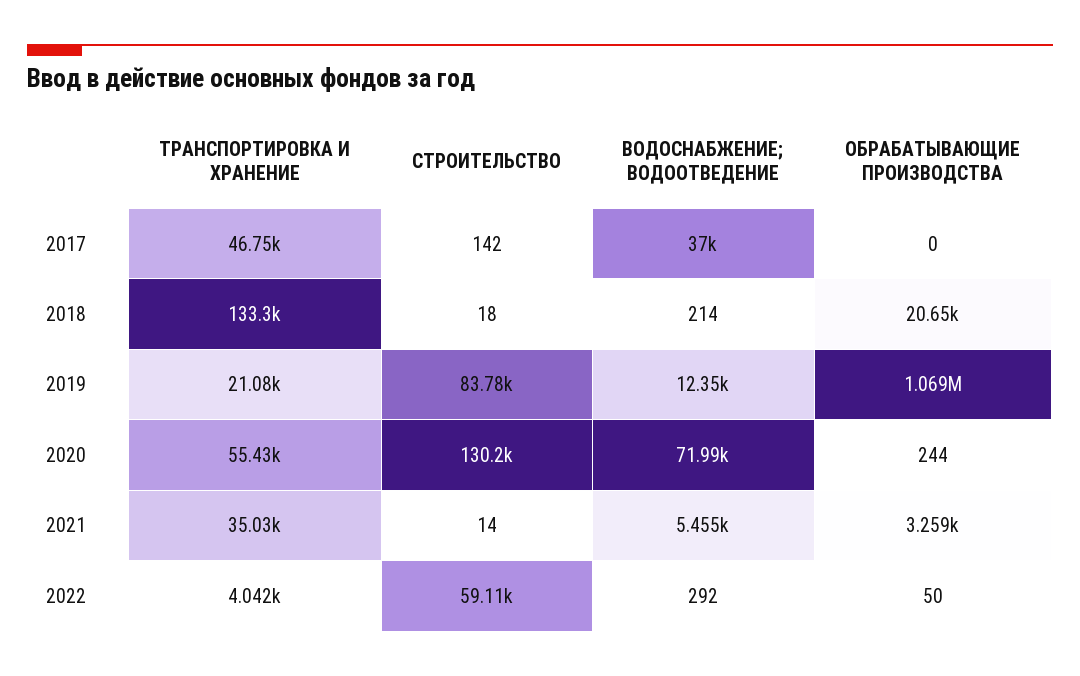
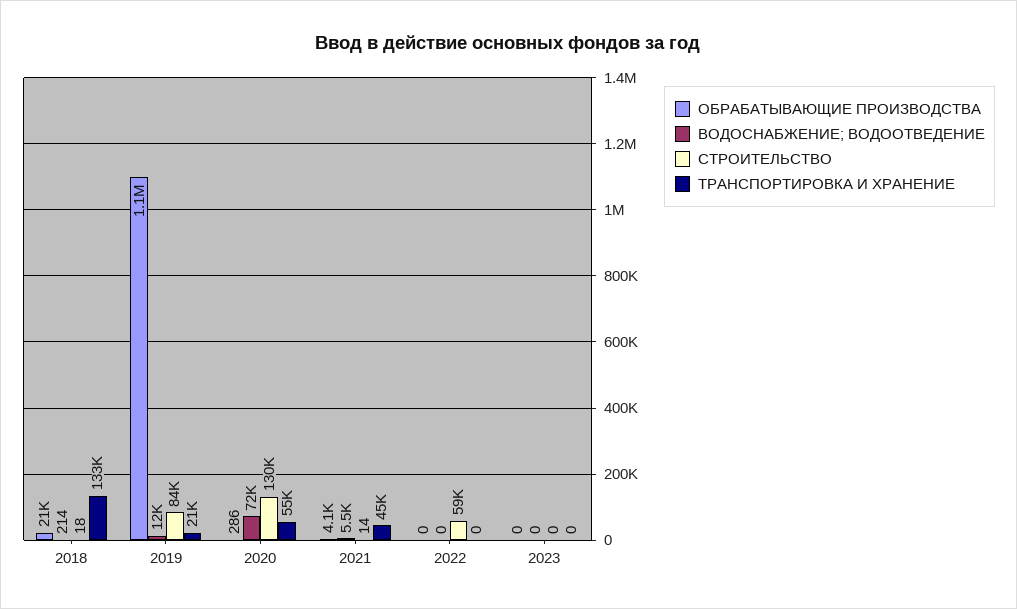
ТРАНСПОРТИРОВКА И ХРАНЕНИЕ, 2017: 46750 -> none
СТРОИТЕЛЬСТВО, 2017: 142 -> none
ВОДОСНАБЖЕНИЕ; ВОДООТВЕДЕНИЕ, 2017: 37000 -> none
ОБРАБАТЫВАЮЩИЕ ПРОИЗВОДСТВА, 2017: 0 -> none
ОБРАБАТЫВАЮЩИЕ ПРОИЗВОДСТВА, 2020: 244 -> 286
ТРАНСПОРТИРОВКА И ХРАНЕНИЕ, 2021: 35030 -> 45000
ОБРАБАТЫВАЮЩИЕ ПРОИЗВОДСТВА, 2021: 3259 -> 4100
ТРАНСПОРТИРОВКА И ХРАНЕНИЕ, 2022: 4042 -> 0
ВОДОСНАБЖЕНИЕ; ВОДООТВЕДЕНИЕ, 2022: 292 -> 0
ОБРАБАТЫВАЮЩИЕ ПРОИЗВОДСТВА, 2022: 50 -> 0
ОБРАБАТЫВАЮЩИЕ ПРОИЗВОДСТВА, 2023: none -> 0
ВОДОСНАБЖЕНИЕ; ВОДООТВЕДЕНИЕ, 2023: none -> 0
СТРОИТЕЛЬСТВО, 2023: none -> 0
ТРАНСПОРТИРОВКА И ХРАНЕНИЕ, 2023: none -> 0

